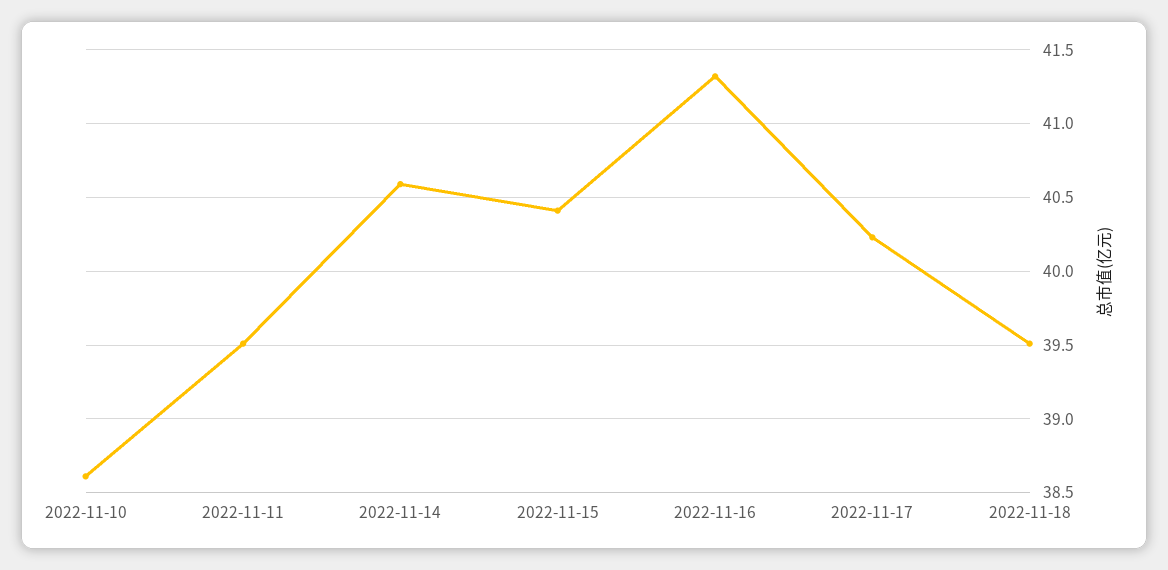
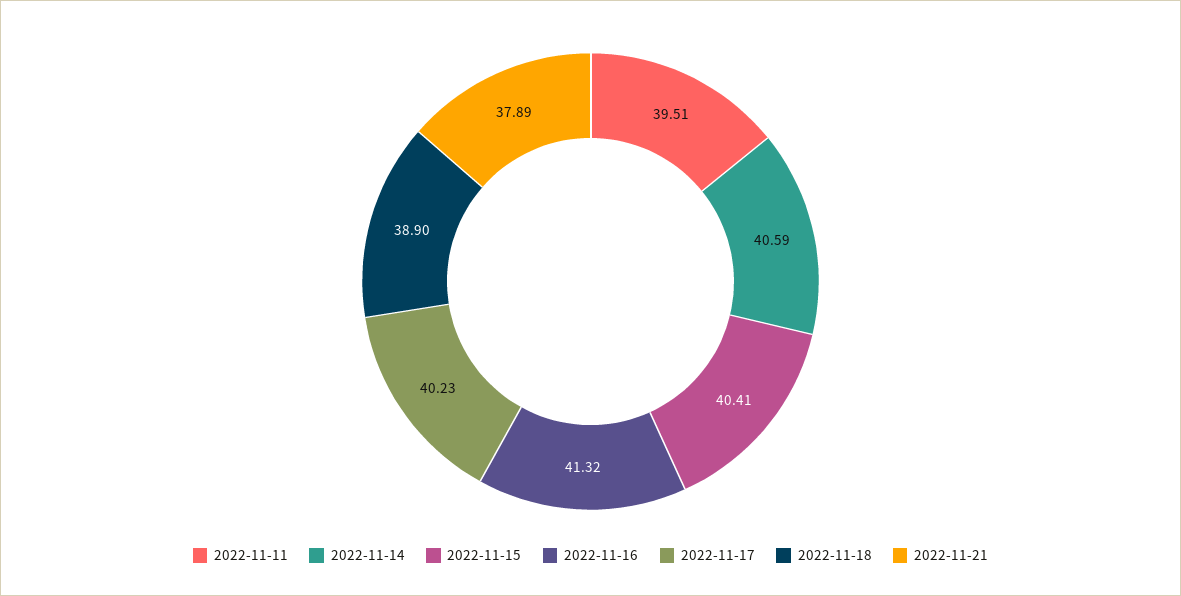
2022-11-10: 38.6 -> none
2022-11-18: 39.5 -> 38.9
2022-11-21: none -> 37.89

